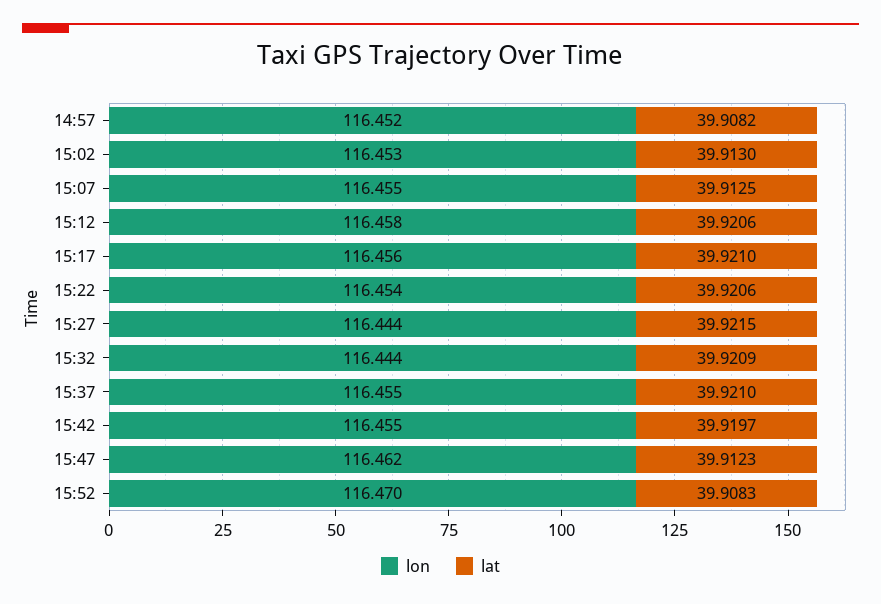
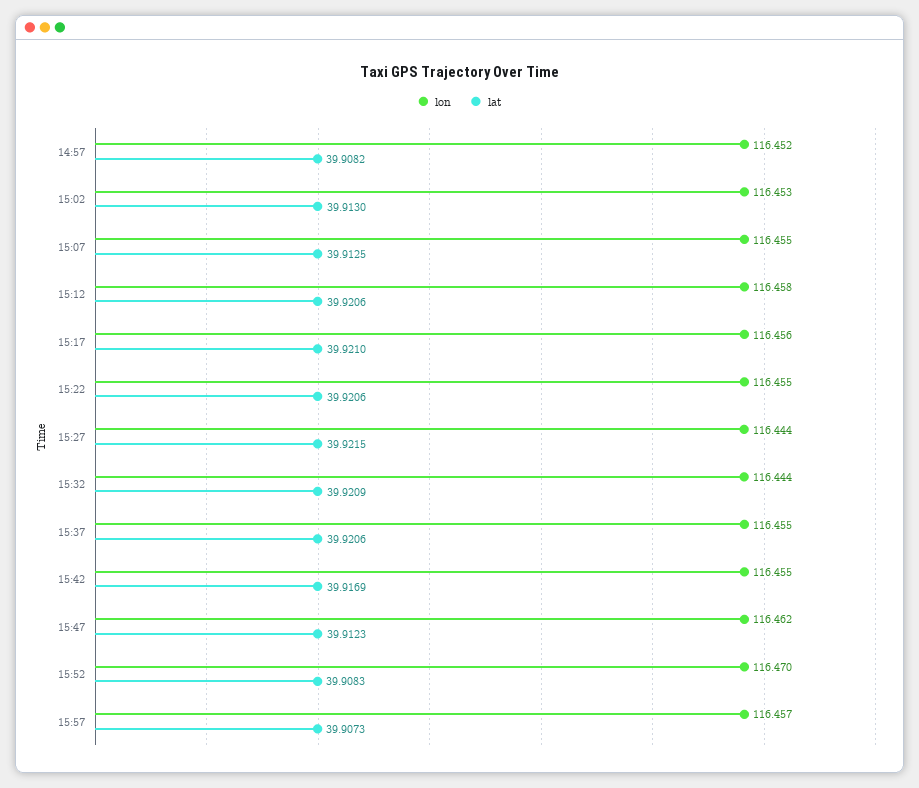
lon, 15:22: 116.454 -> 116.455
lat, 15:37: 39.921 -> 39.9206
lat, 15:42: 39.9197 -> 39.9169
lon, 15:57: none -> 116.457
lat, 15:57: none -> 39.9073

